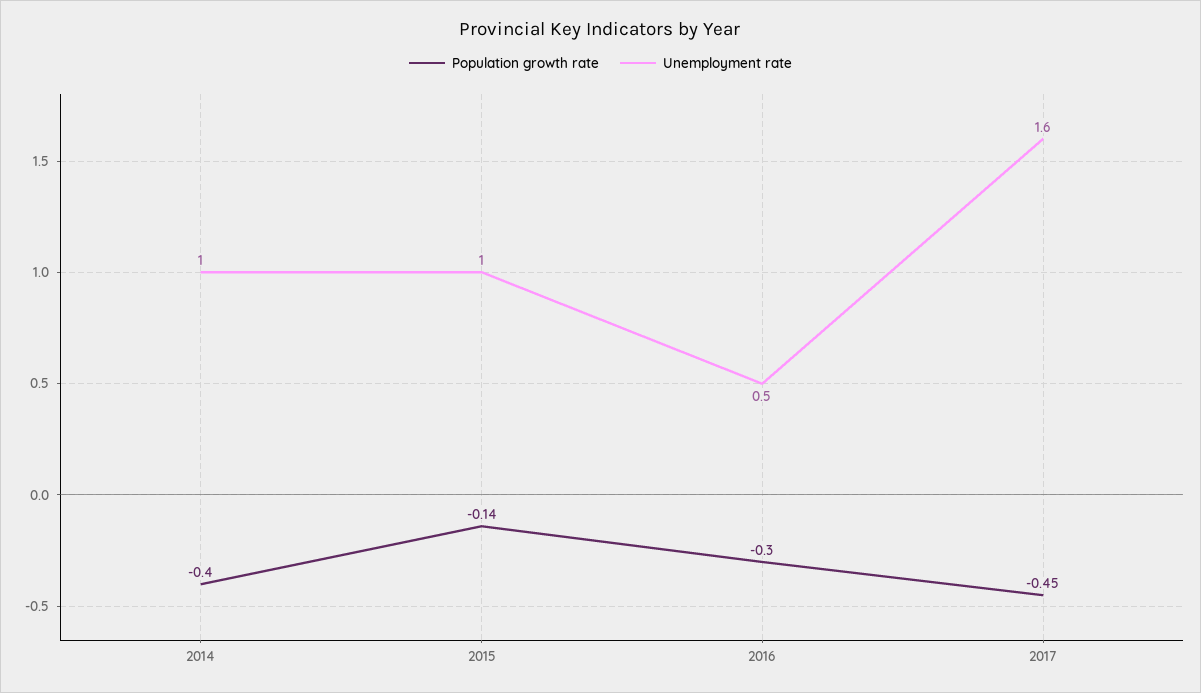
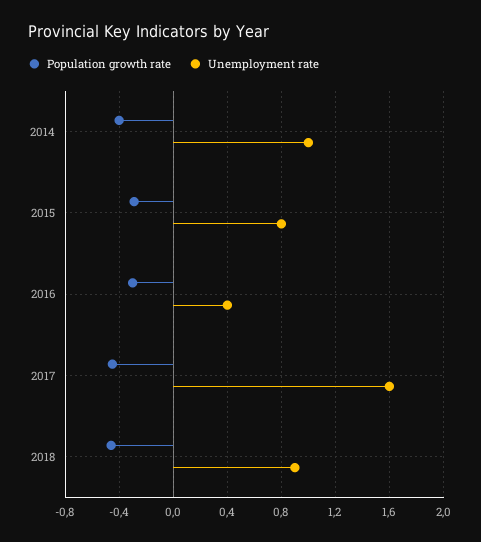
Population growth rate, 2015: -0.14 -> -0.3
Unemployment rate, 2015: 1 -> 0.8
Unemployment rate, 2016: 0.5 -> 0.4
Population growth rate, 2018: none -> -0.45
Unemployment rate, 2018: none -> 0.9

